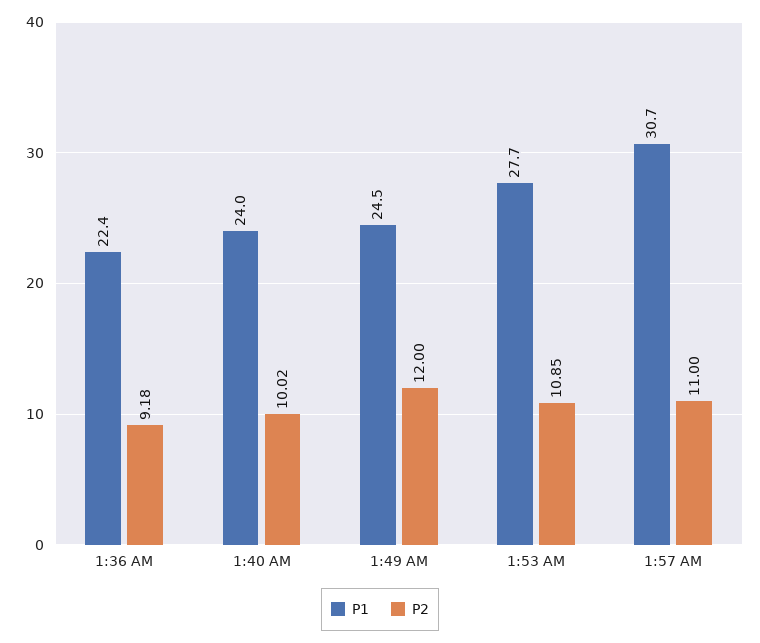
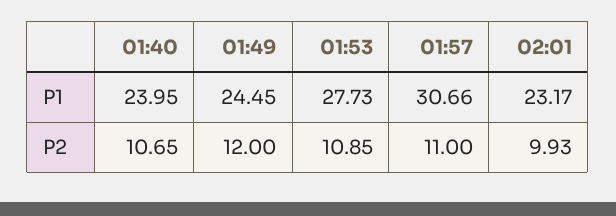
P1, 1:36 AM: 22.4 -> none
P2, 1:36 AM: 9.18 -> none
P2, 1:40 AM: 10.02 -> 10.65
P1, 02:01: none -> 23.17
P2, 02:01: none -> 9.93

